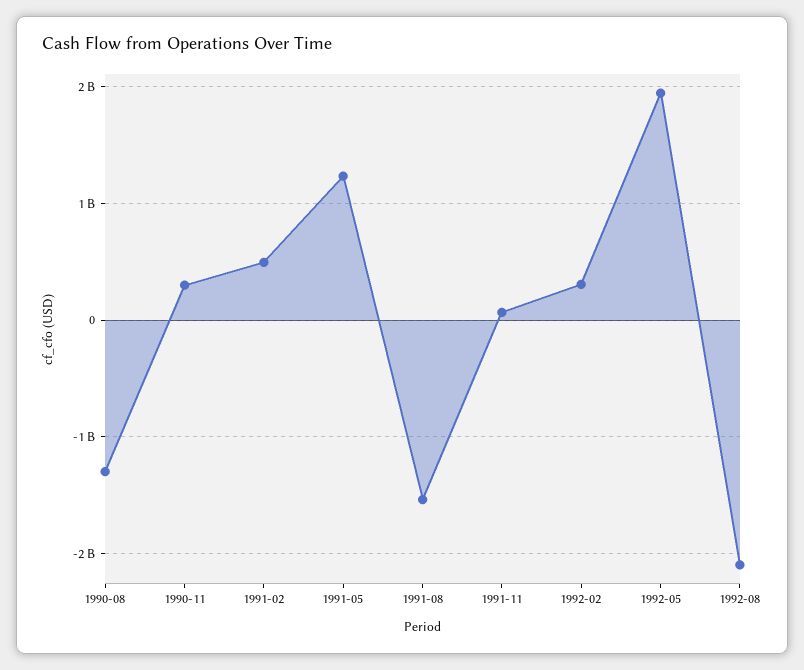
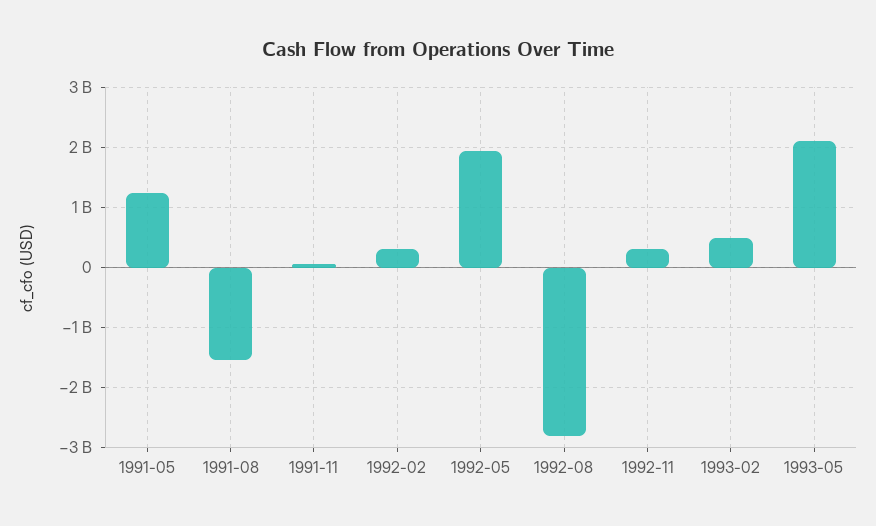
1990-08: -1300000000 -> none
1990-11: 300000000 -> none
1991-02: 500000000 -> none
1992-08: -2100000000 -> -2800000000
1992-11: none -> 300000000
1993-02: none -> 500000000
1993-05: none -> 2100000000

